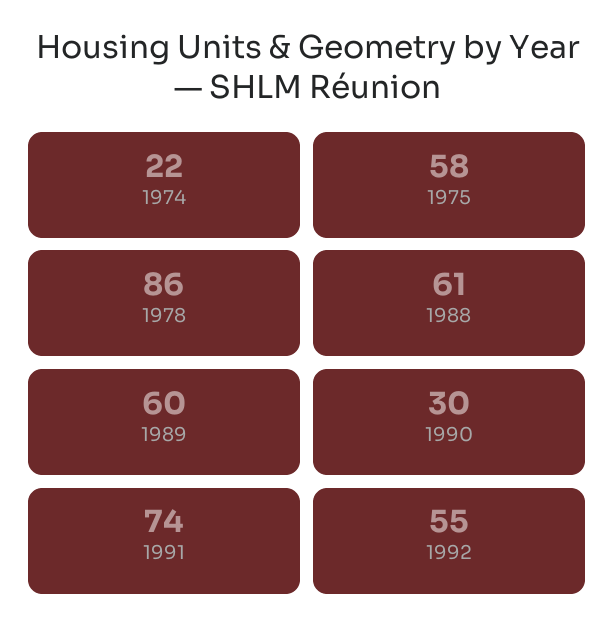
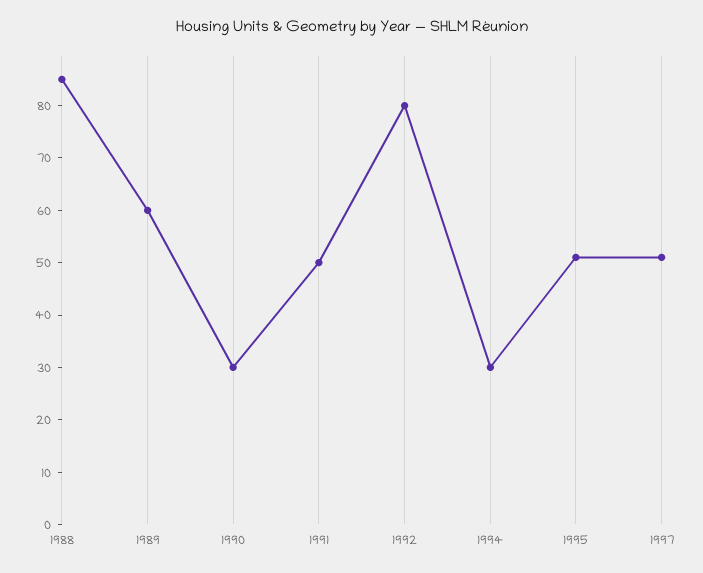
1974: 22 -> none
1975: 58 -> none
1978: 86 -> none
1988: 61 -> 85
1991: 74 -> 50
1992: 55 -> 80
1994: none -> 30
1995: none -> 50
1997: none -> 50

